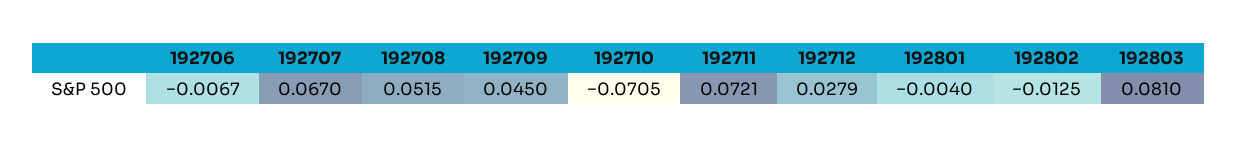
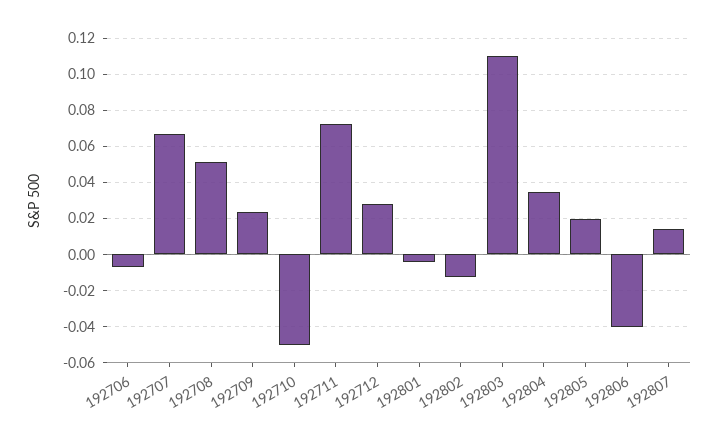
192709: 0.045 -> 0.025
192710: -0.0705 -> -0.05
192803: 0.081 -> 0.11
192804: none -> 0.035
192805: none -> 0.02
192806: none -> -0.04
192807: none -> 0.015

